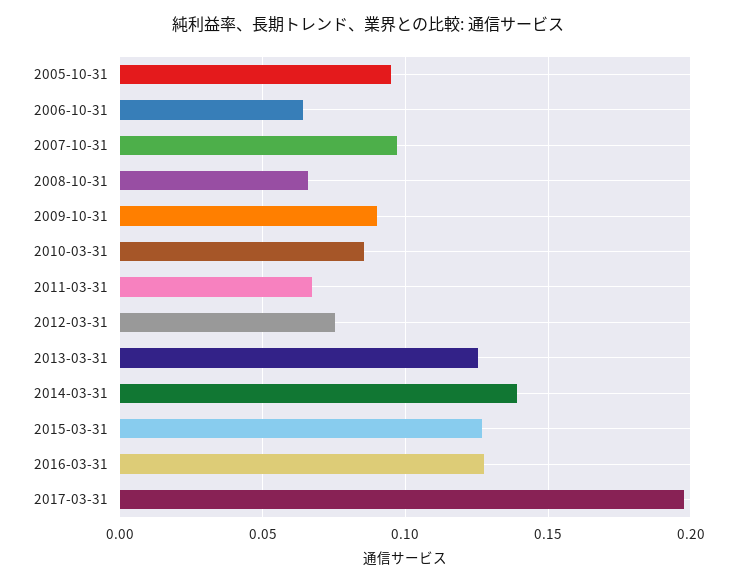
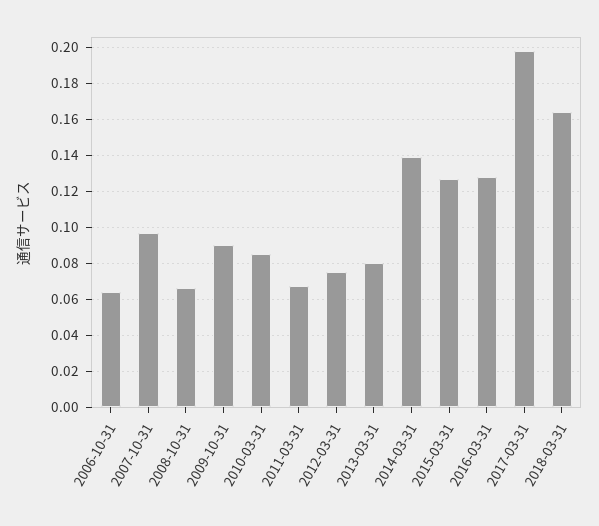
2005-10-31: 0.095 -> none
2013-03-31: 0.125 -> 0.08
2018-03-31: none -> 0.165

